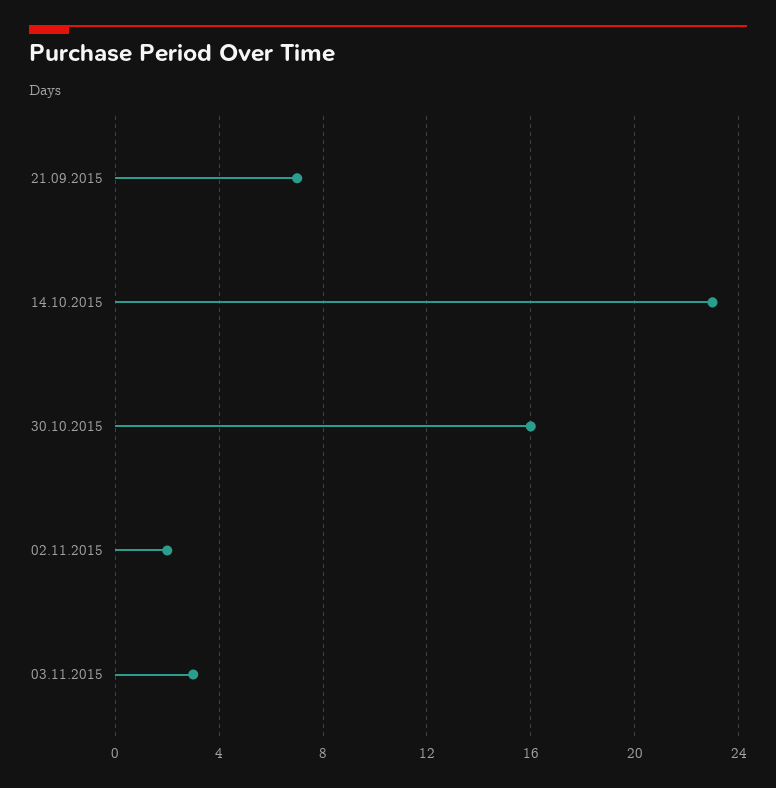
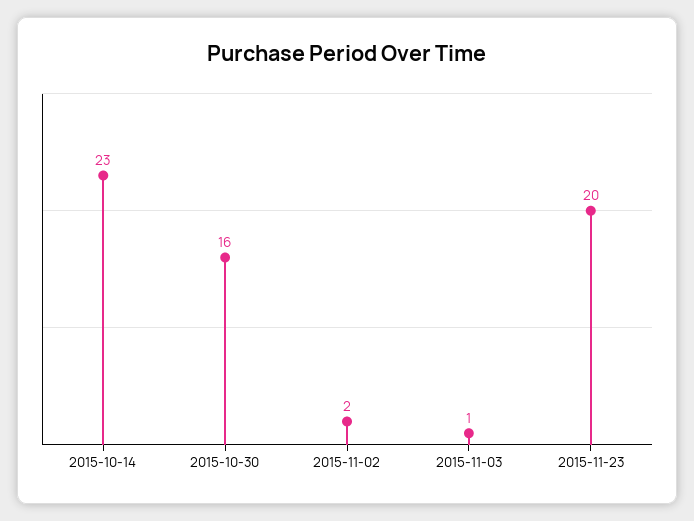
21.09.2015: 7 -> none
03.11.2015: 3 -> 1
2015-11-23: none -> 20

